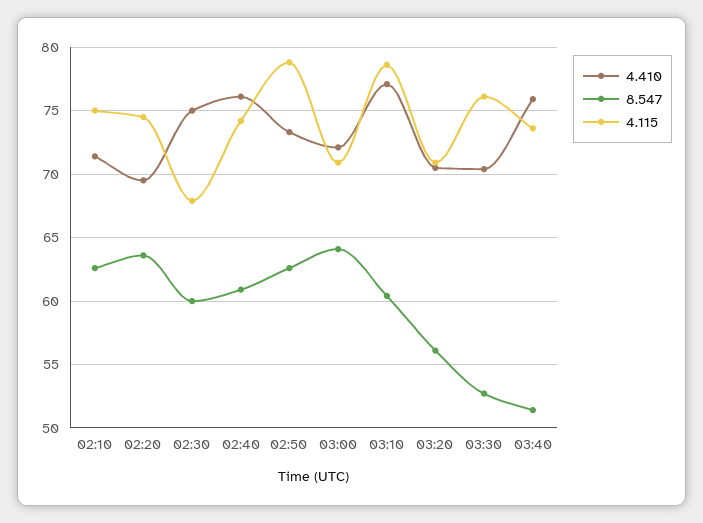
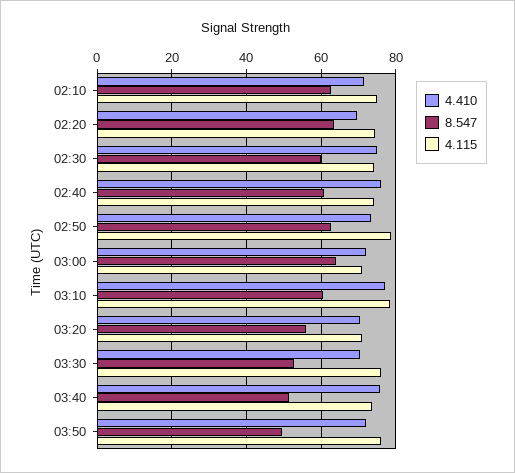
4.115, 02:30: 68 -> 74
4.410, 03:50: none -> 72
8.547, 03:50: none -> 50
4.115, 03:50: none -> 76

